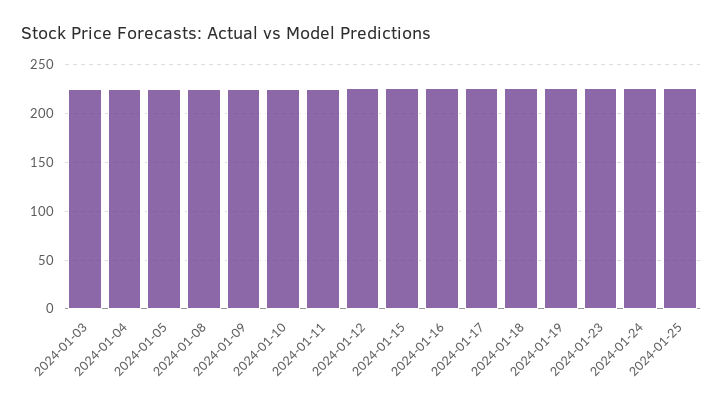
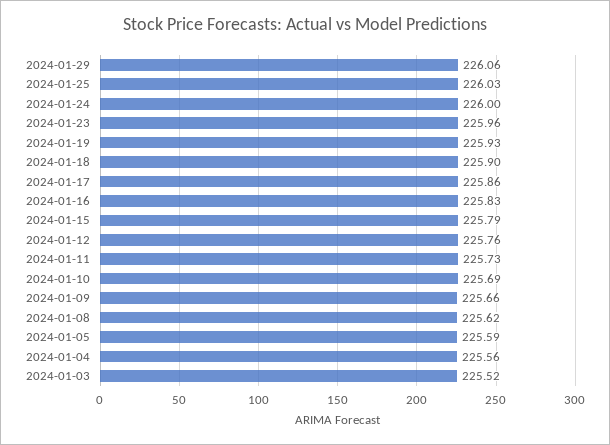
2024-01-29: none -> 226.06

